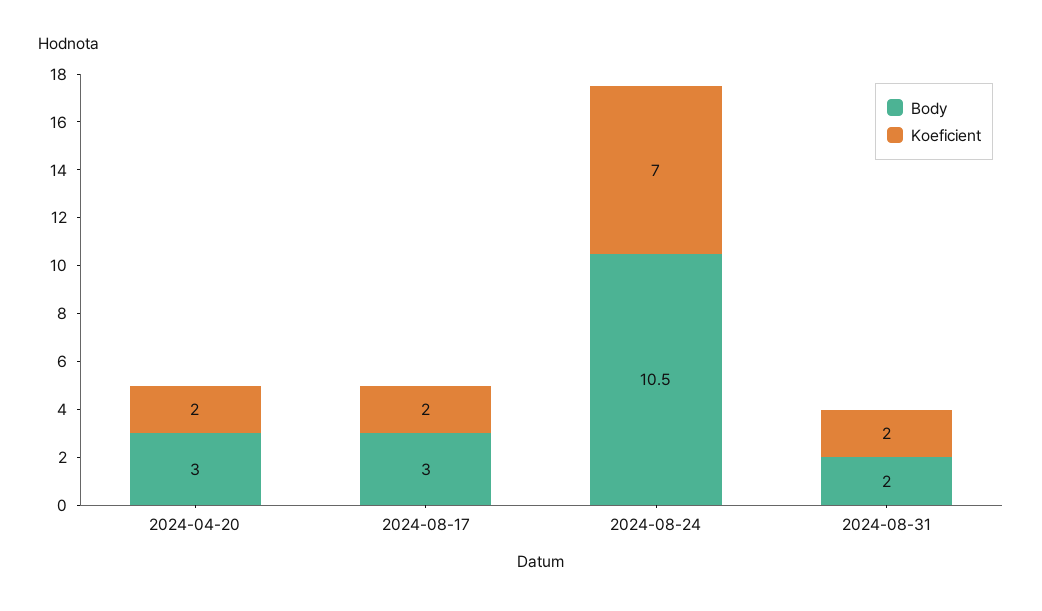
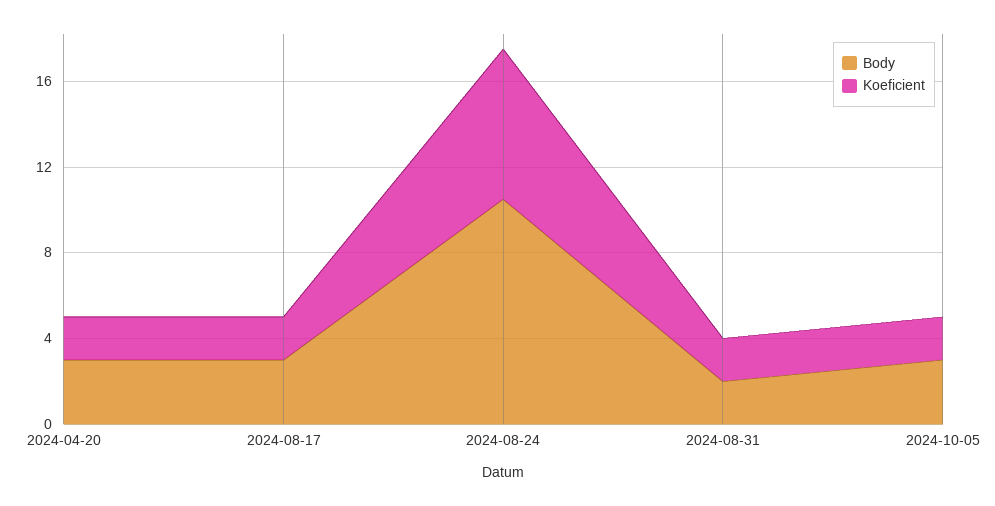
Body, 2024-10-05: none -> 3
Koeficient, 2024-10-05: none -> 2

